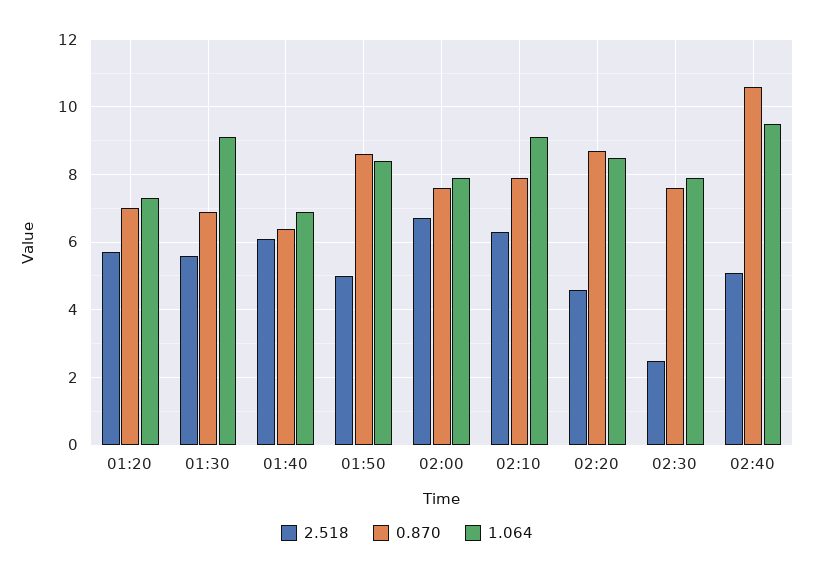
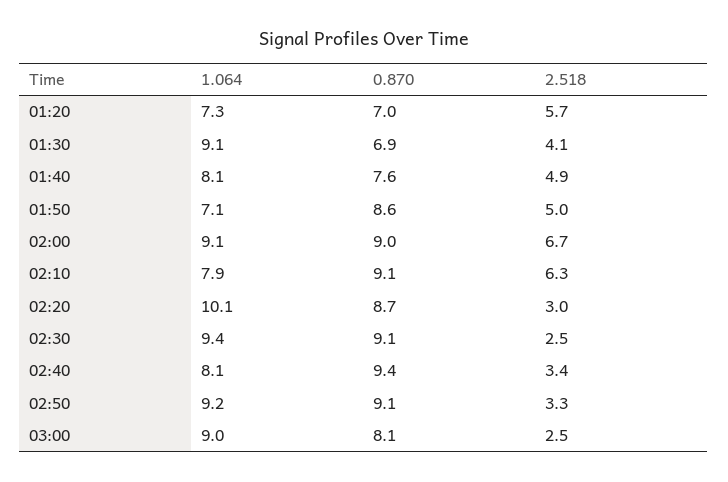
2.518, 01:30: 5.5 -> 4.1
2.518, 01:40: 6 -> 4.9
0.870, 01:40: 6.5 -> 7.6
1.064, 01:40: 7 -> 8.1
1.064, 01:50: 8.5 -> 7.1
0.870, 02:00: 7.5 -> 9
1.064, 02:00: 8 -> 9.1
0.870, 02:10: 8 -> 9.1
1.064, 02:10: 9 -> 7.9
2.518, 02:20: 4.5 -> 3
1.064, 02:20: 8.5 -> 10.1
0.870, 02:30: 7.5 -> 9.1
1.064, 02:30: 8 -> 9.4
2.518, 02:40: 5 -> 3.4
0.870, 02:40: 10.5 -> 9.4
1.064, 02:40: 9.5 -> 8.1
1.064, 02:50: none -> 9.2
0.870, 02:50: none -> 9.1
2.518, 02:50: none -> 3.3
1.064, 03:00: none -> 9
0.870, 03:00: none -> 8.1
2.518, 03:00: none -> 2.5

